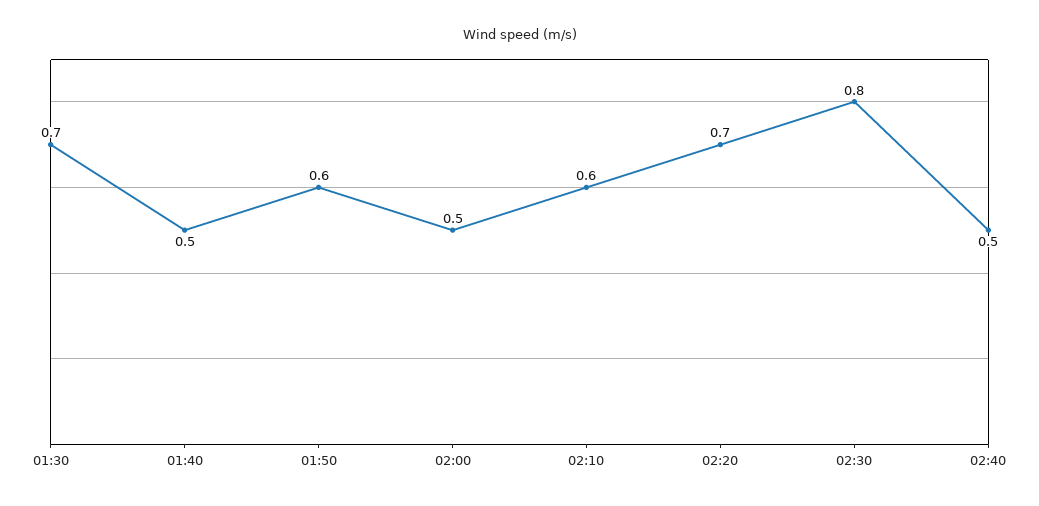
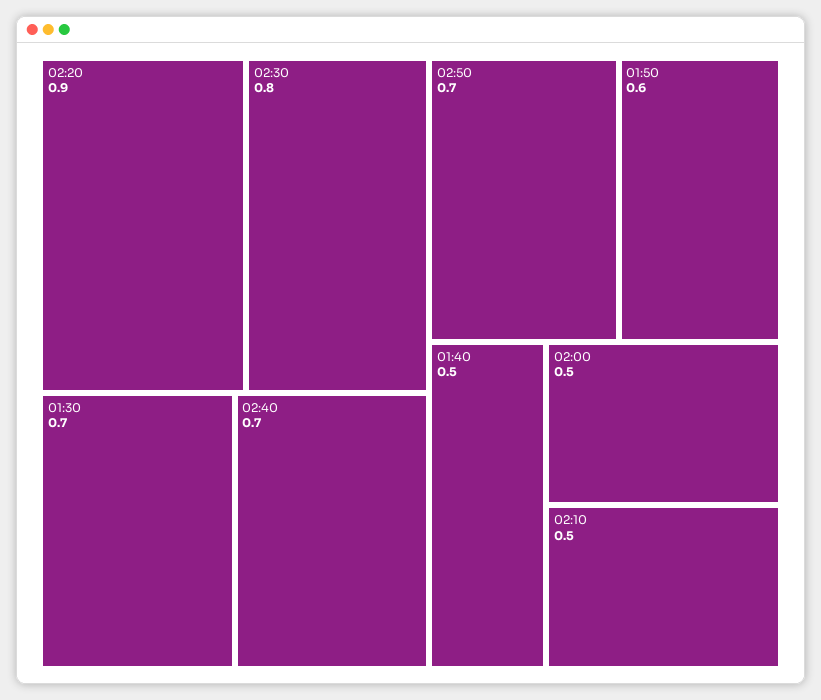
02:10: 0.6 -> 0.5
02:20: 0.7 -> 0.9
02:40: 0.5 -> 0.7
02:50: none -> 0.7

